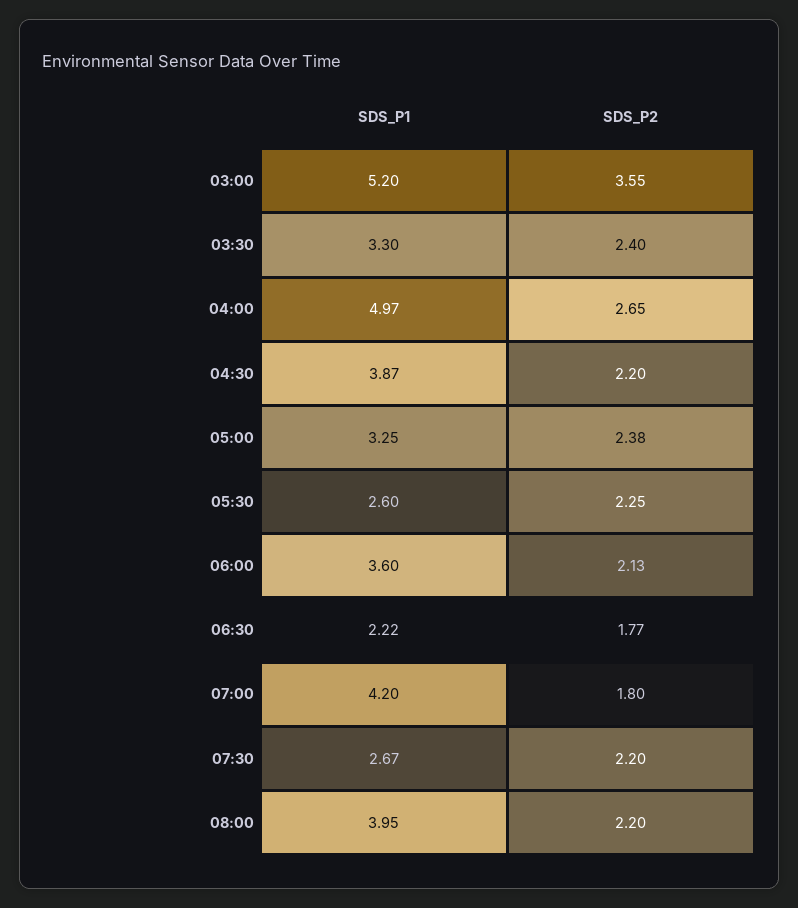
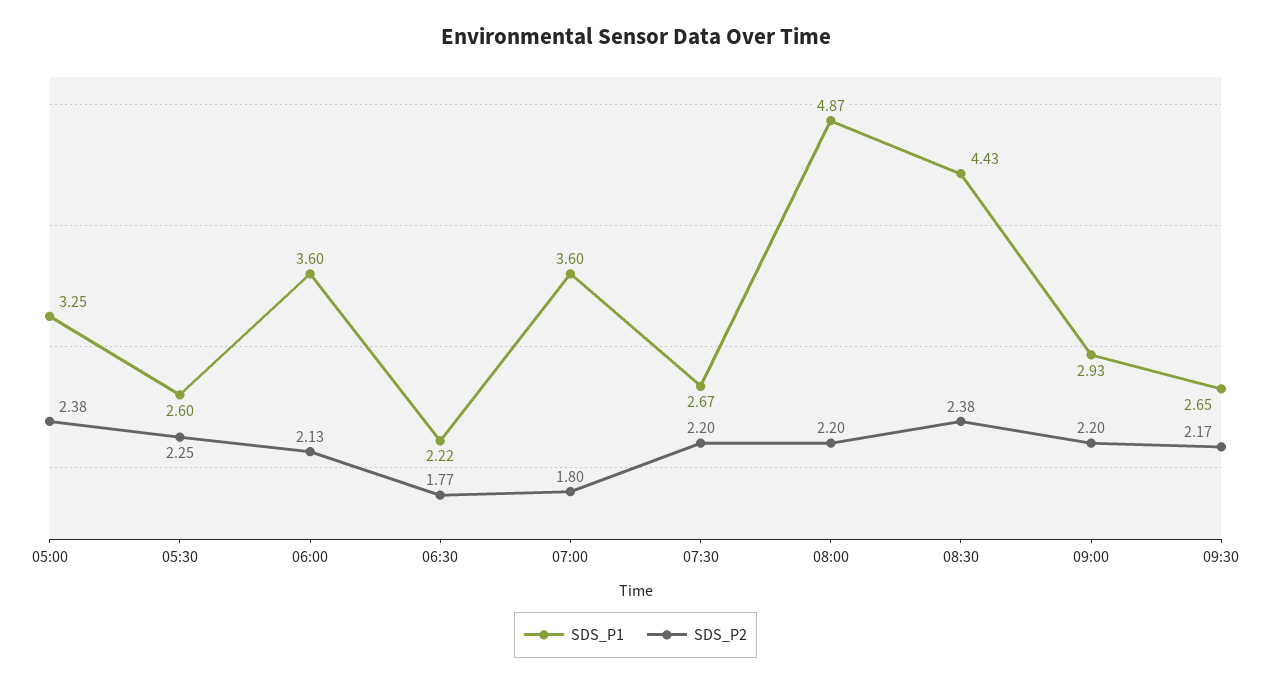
SDS_P1, 03:00: 5.2 -> none
SDS_P2, 03:00: 3.55 -> none
SDS_P1, 03:30: 3.3 -> none
SDS_P2, 03:30: 2.4 -> none
SDS_P1, 04:00: 4.97 -> none
SDS_P2, 04:00: 2.65 -> none
SDS_P1, 04:30: 3.87 -> none
SDS_P2, 04:30: 2.2 -> none
SDS_P1, 07:00: 4.2 -> 3.6
SDS_P1, 08:00: 3.95 -> 4.87
SDS_P1, 08:30: none -> 4.43
SDS_P2, 08:30: none -> 2.38
SDS_P1, 09:00: none -> 2.93
SDS_P2, 09:00: none -> 2.2
SDS_P1, 09:30: none -> 2.65
SDS_P2, 09:30: none -> 2.17

